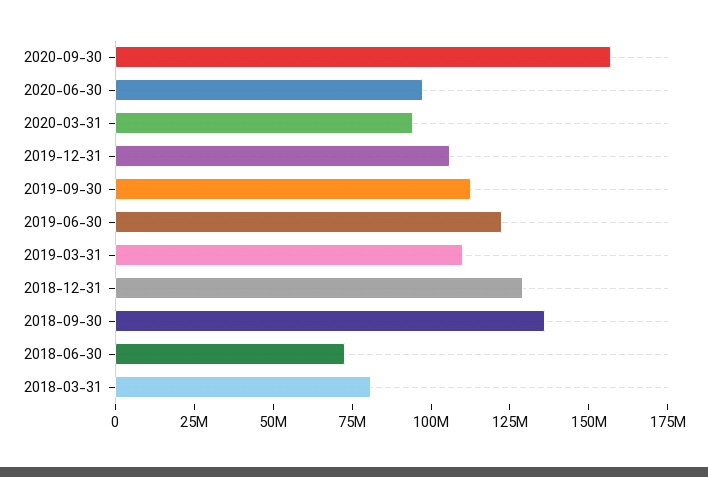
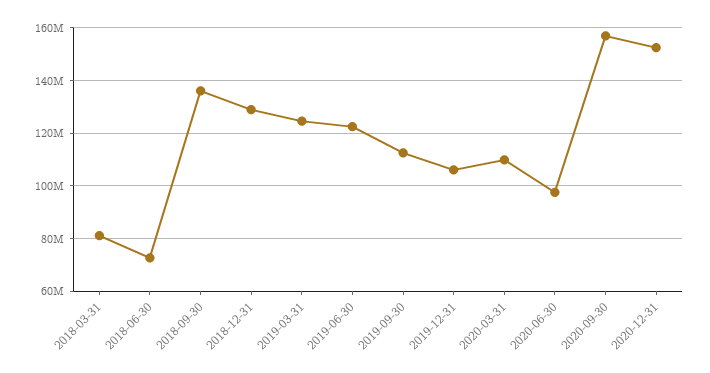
2020-03-31: 95000000 -> 110000000
2019-03-31: 110000000 -> 125000000
2020-12-31: none -> 152500000

